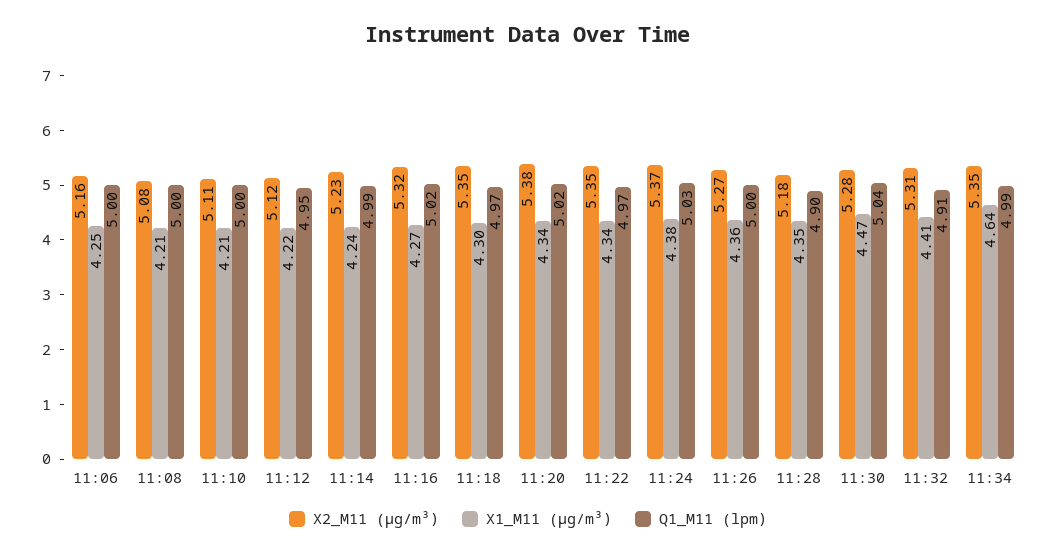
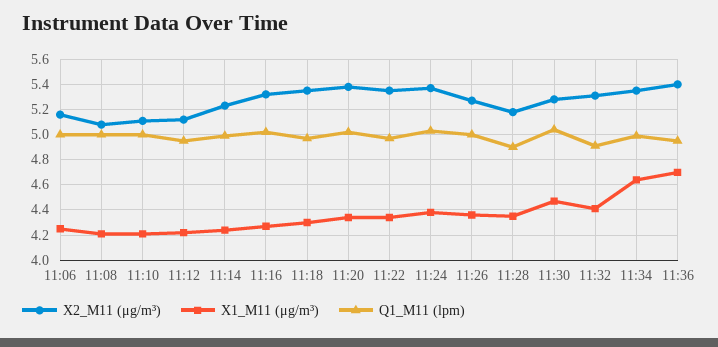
X2_M11 (μg/m³), 11:36: none -> 5.4
X1_M11 (μg/m³), 11:36: none -> 4.7
Q1_M11 (lpm), 11:36: none -> 4.95

